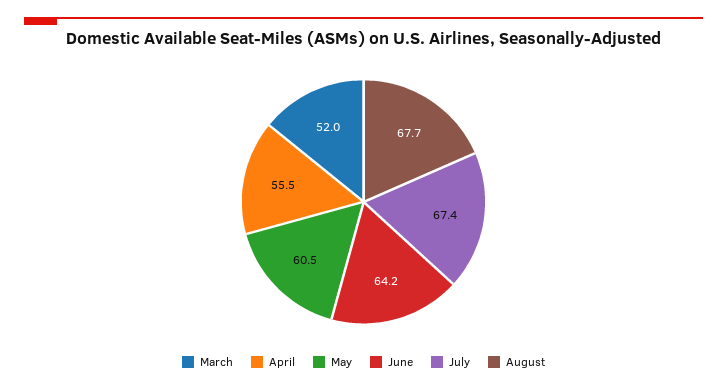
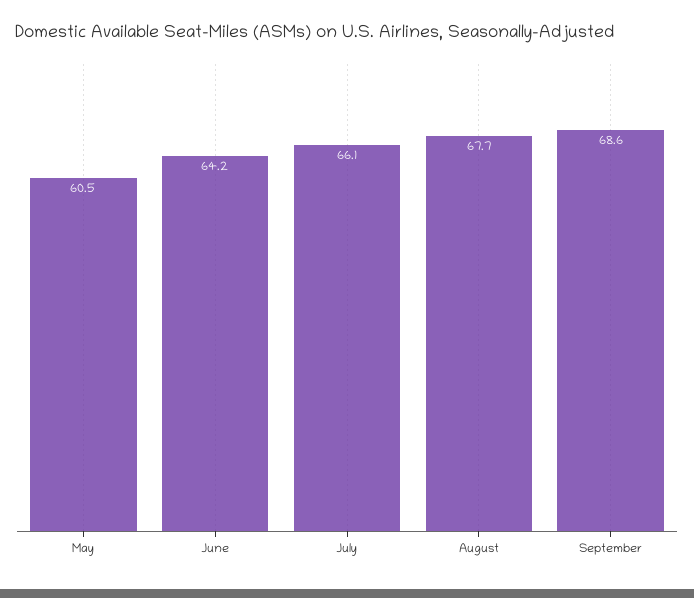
March: 52 -> none
April: 55.5 -> none
July: 67.4 -> 66.1
September: none -> 68.6

